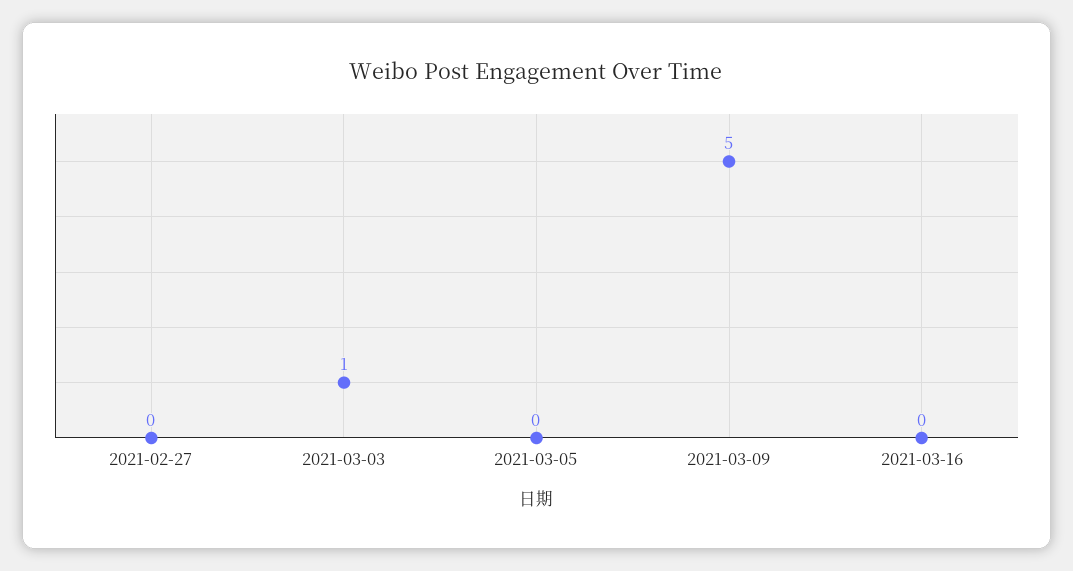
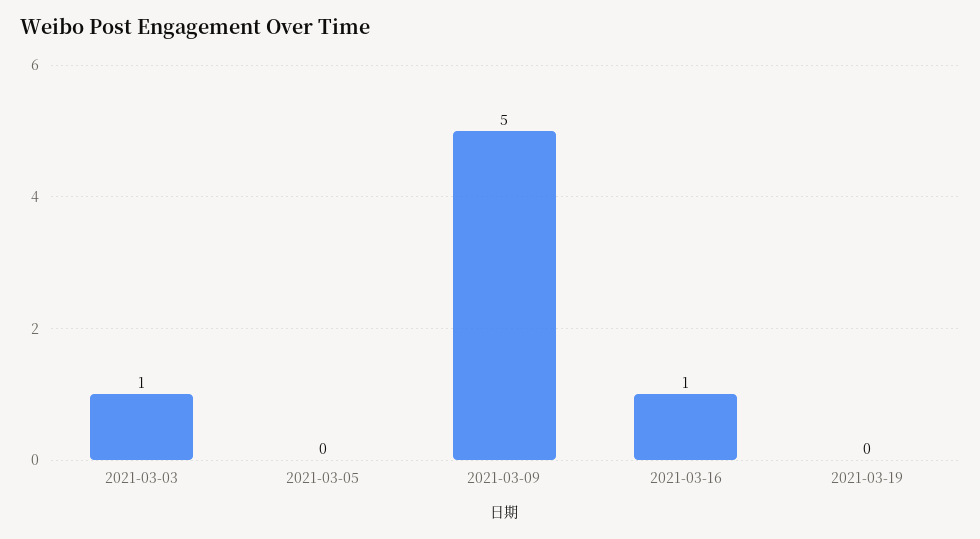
2021-02-27: 0 -> none
2021-03-16: 0 -> 1
2021-03-19: none -> 0

